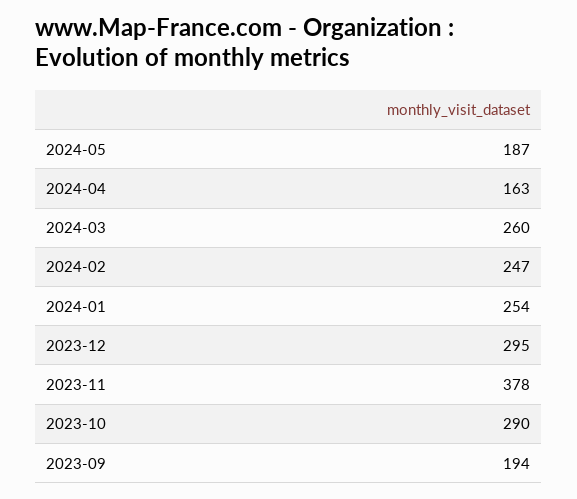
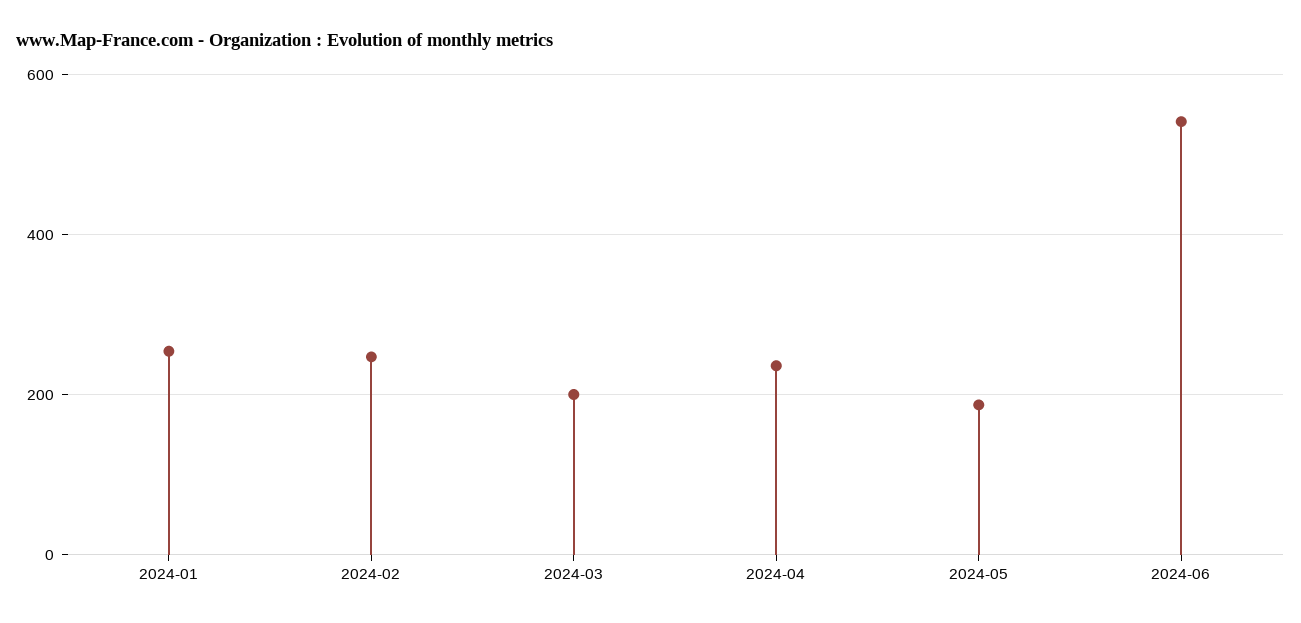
2024-04: 163 -> 240
2024-03: 260 -> 200
2023-12: 295 -> none
2023-11: 378 -> none
2023-10: 290 -> none
2023-09: 194 -> none
2024-06: none -> 540

